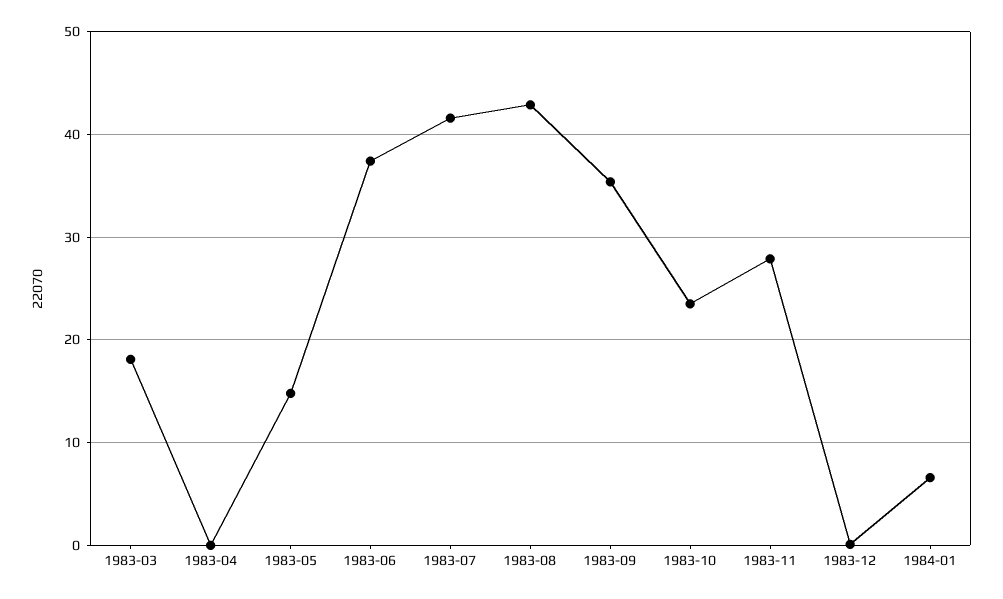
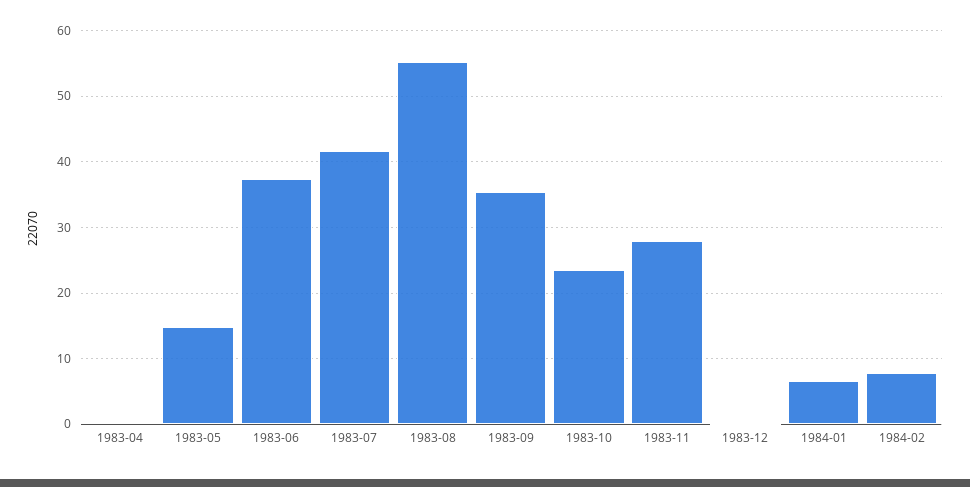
1983-03: 18 -> none
1983-08: 43 -> 55
1984-02: none -> 8

